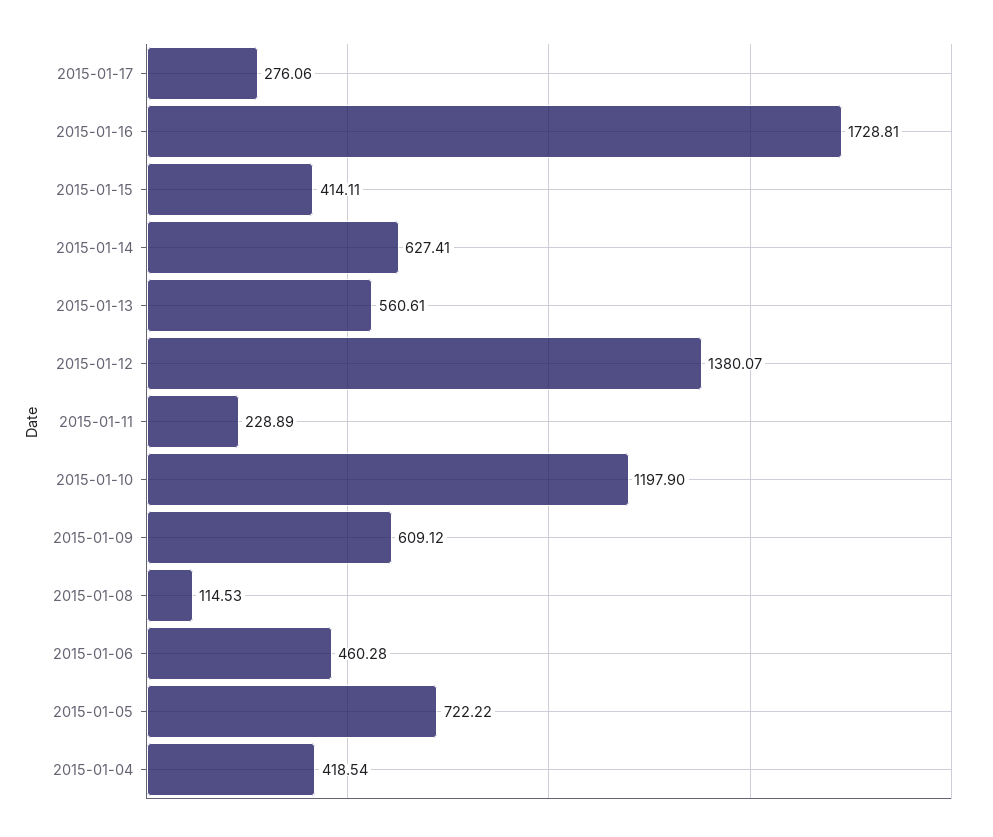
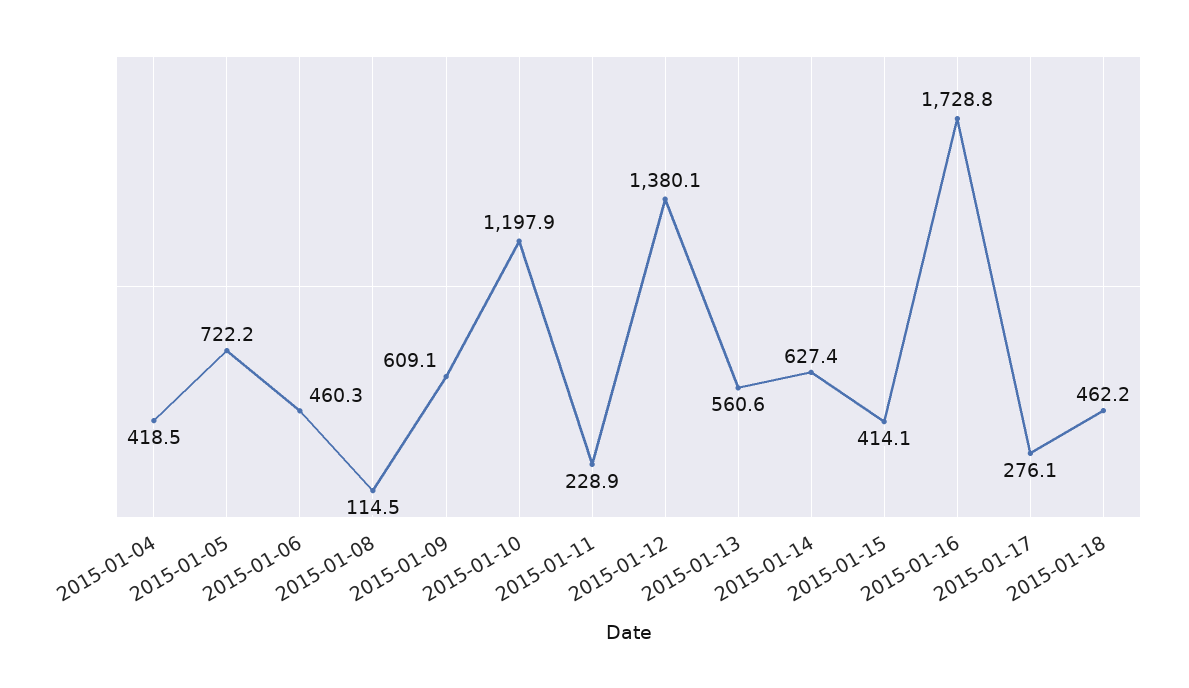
2015-01-18: none -> 462.2

